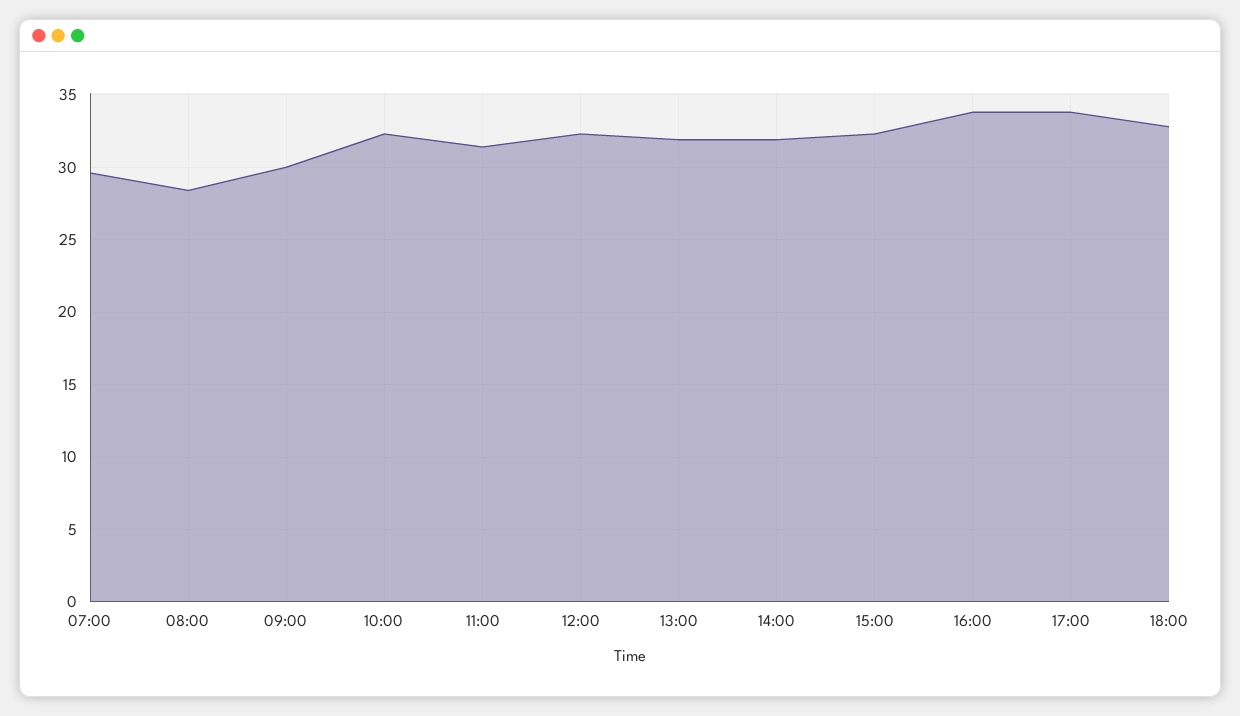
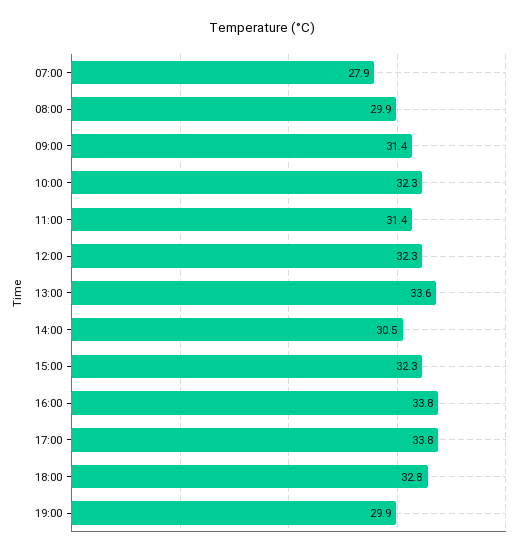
07:00: 29.5 -> 27.9
08:00: 28.5 -> 29.9
09:00: 30 -> 31.4
13:00: 32 -> 33.6
14:00: 32 -> 30.5
19:00: none -> 29.9

